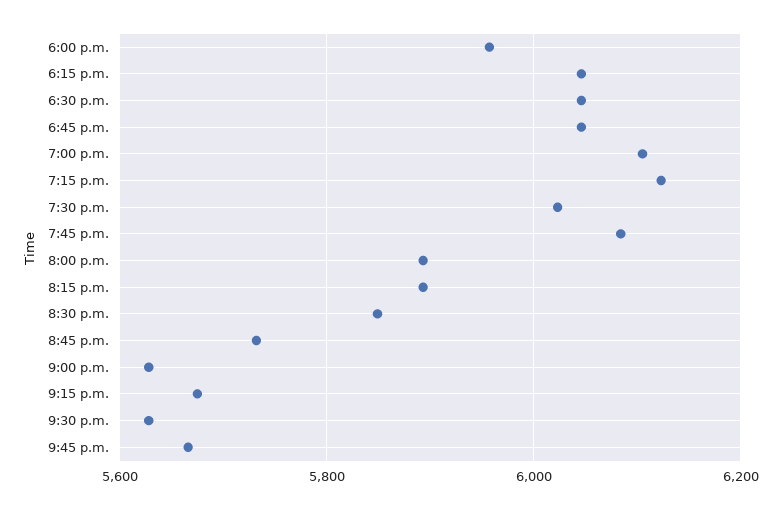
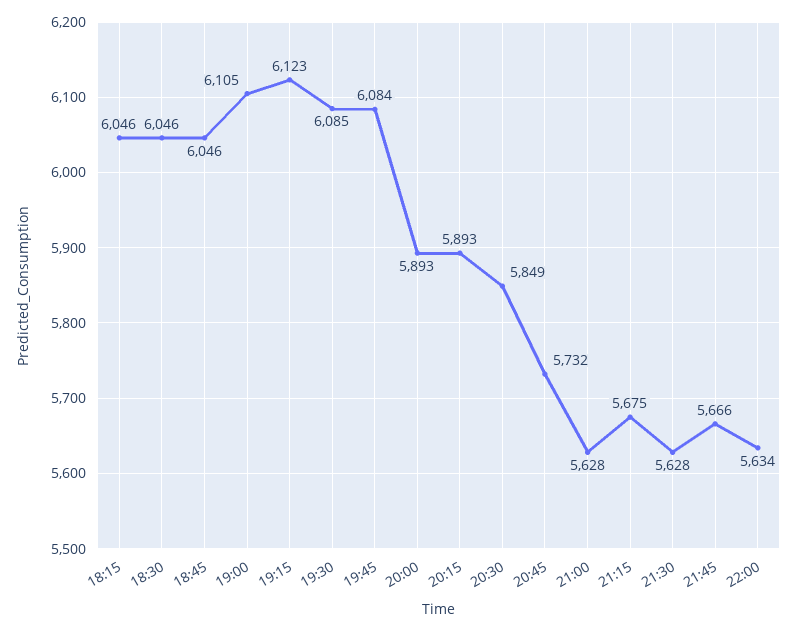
6:00 p.m.: 5960 -> none
7:30 p.m.: 6020 -> 6085
22:00: none -> 5634

